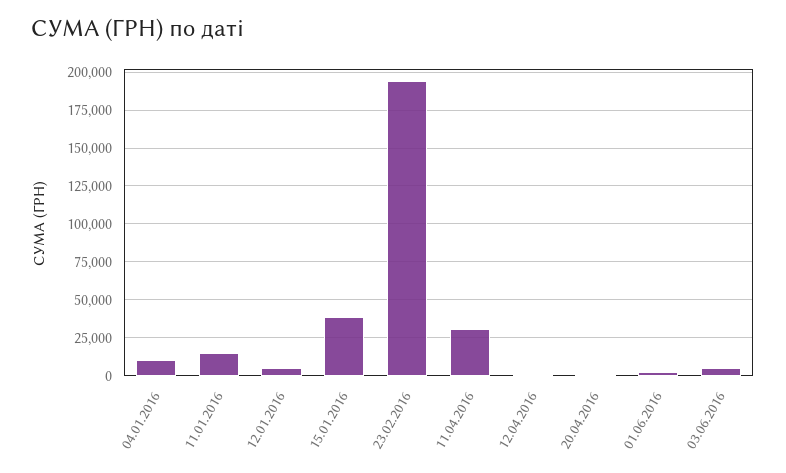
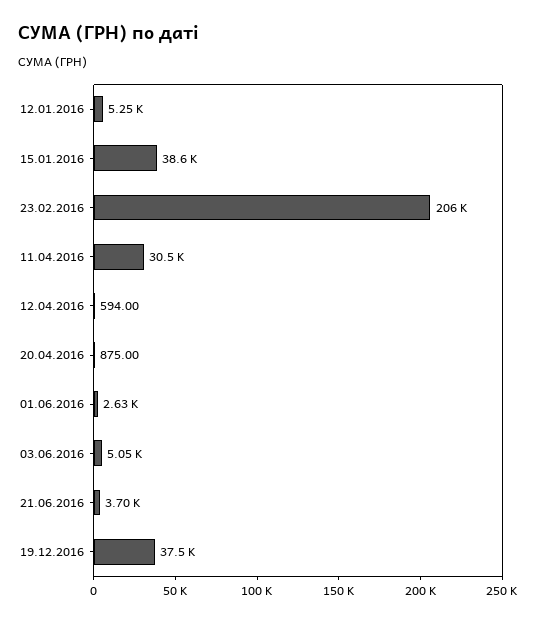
04.01.2016: 10000 -> none
11.01.2016: 15000 -> none
23.02.2016: 195000 -> 206000
21.06.2016: none -> 3700
19.12.2016: none -> 37500

